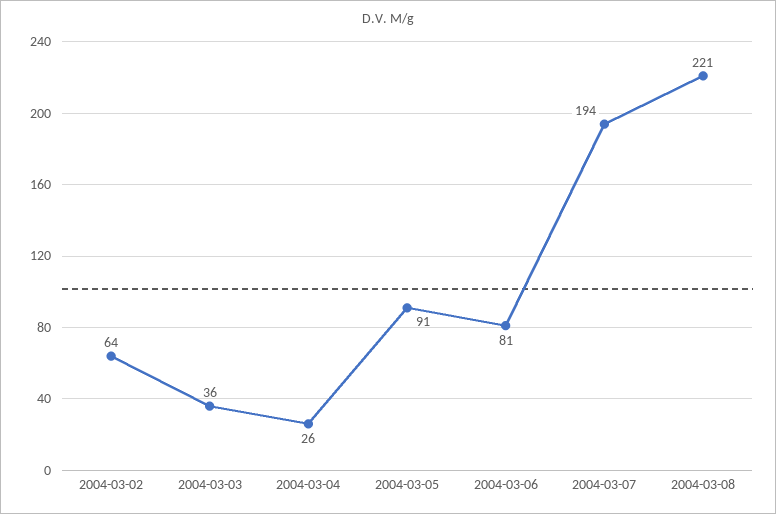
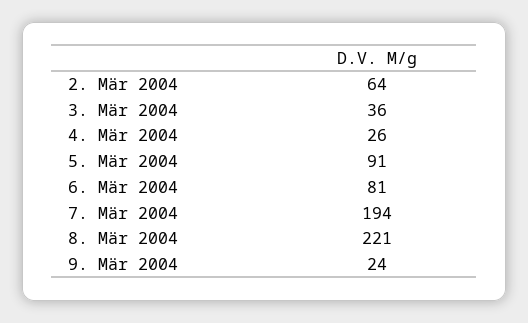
9. Mär 2004: none -> 24

